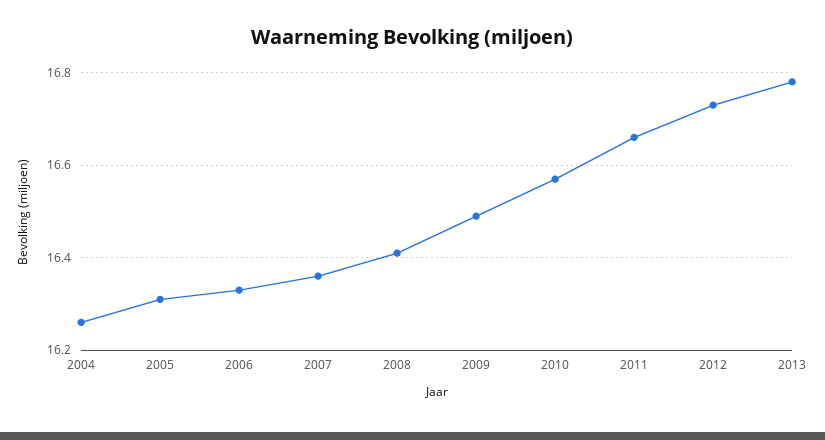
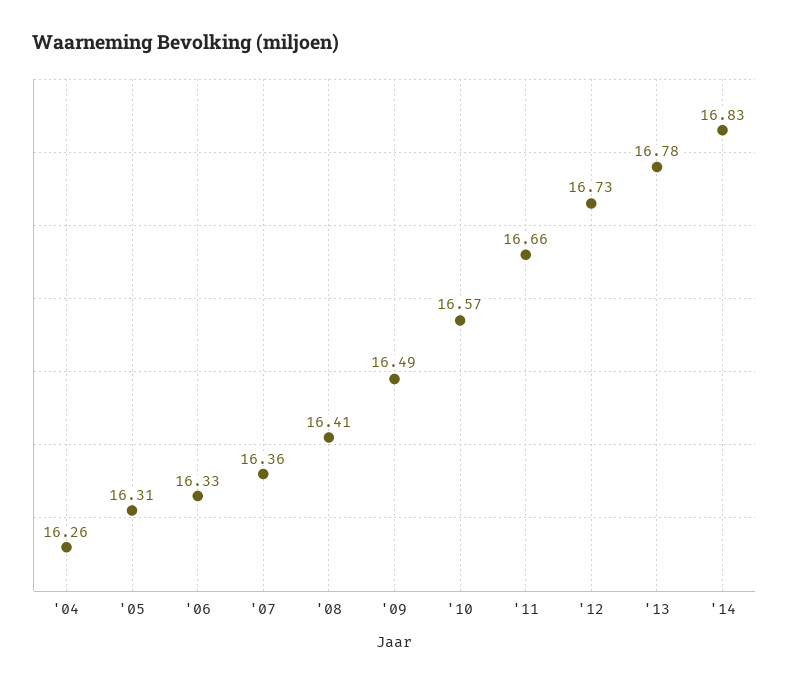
'14: none -> 16.83

